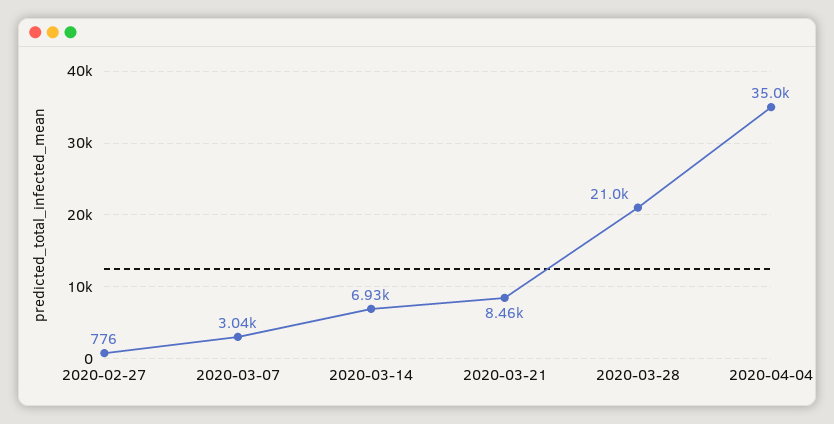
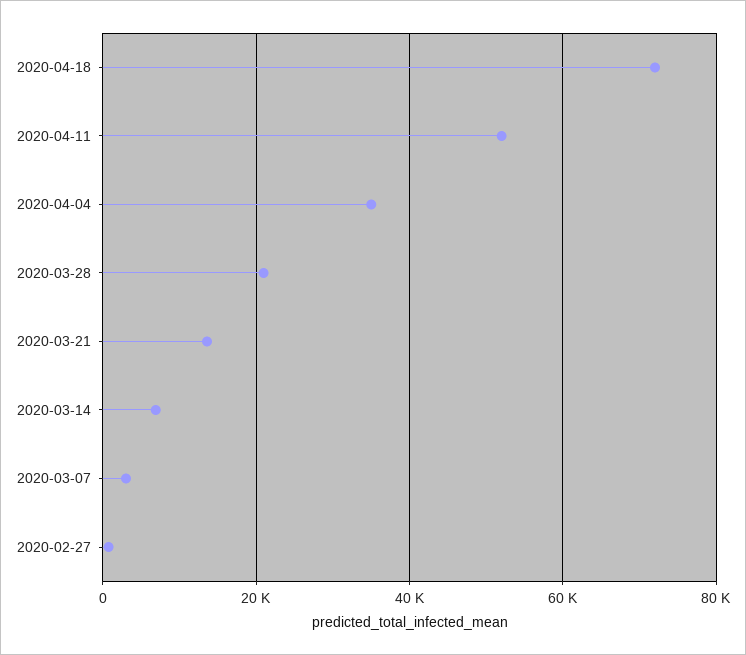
2020-03-21: 8460 -> 14000
2020-04-18: none -> 72000
2020-04-11: none -> 52000

